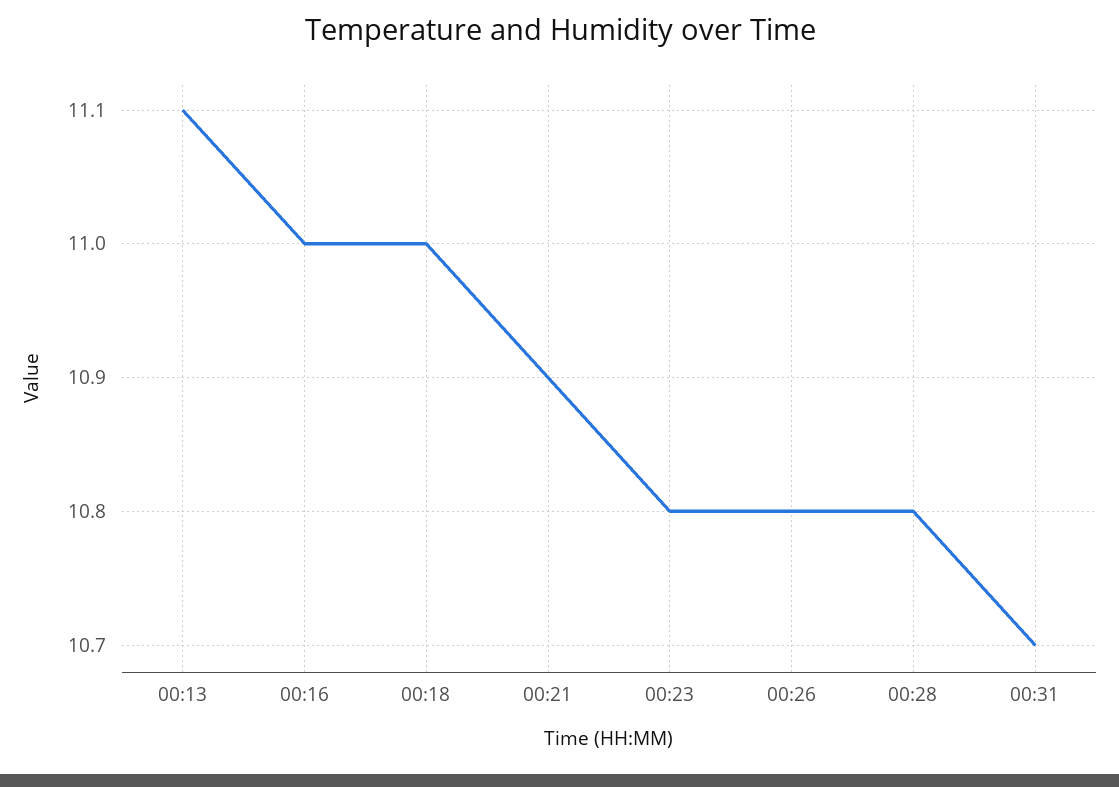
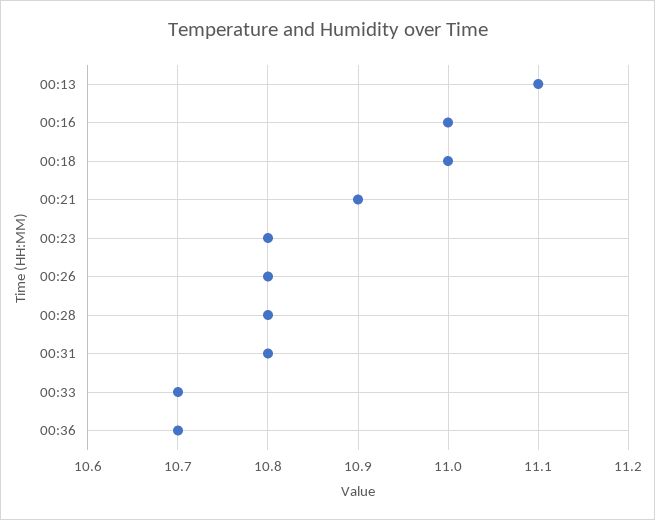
00:31: 10.7 -> 10.8
00:33: none -> 10.7
00:36: none -> 10.7

